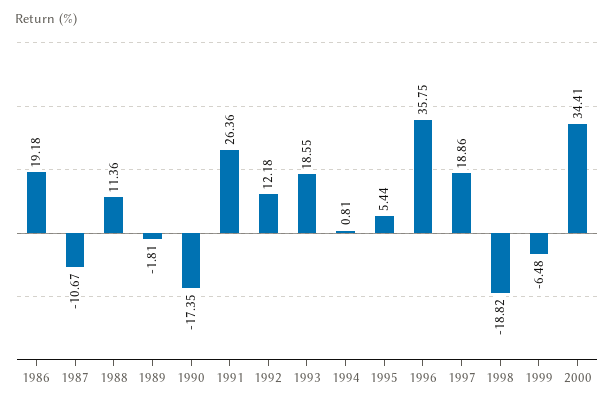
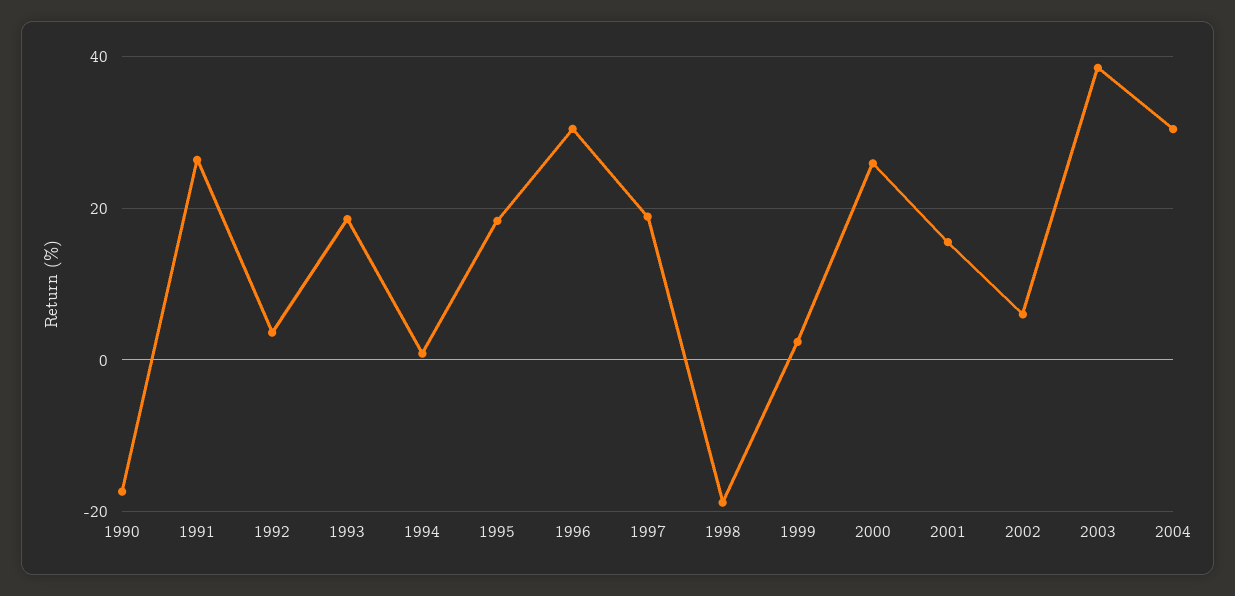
1986: 19.18 -> none
1987: -10.67 -> none
1988: 11.36 -> none
1989: -1.81 -> none
1992: 12.18 -> 4
1995: 5.44 -> 18
1996: 35.75 -> 30
1999: -6.48 -> 2
2000: 34.41 -> 26
2001: none -> 16
2002: none -> 6
2003: none -> 38
2004: none -> 30

